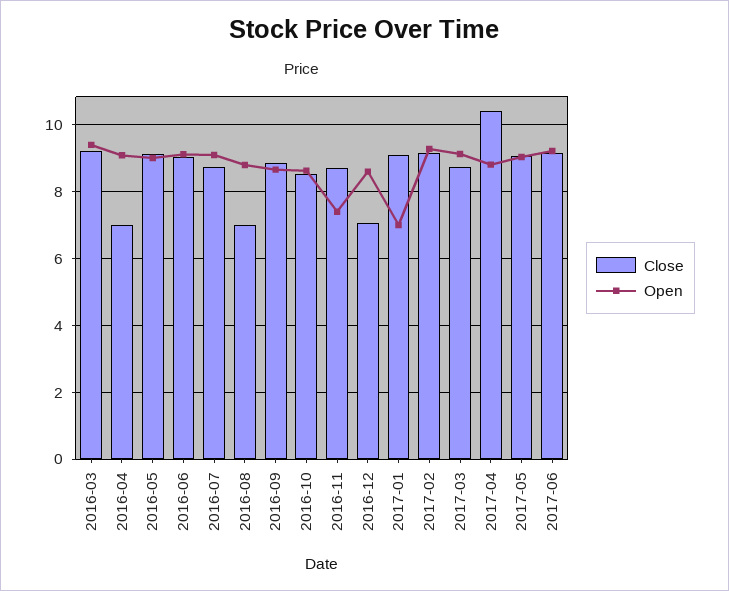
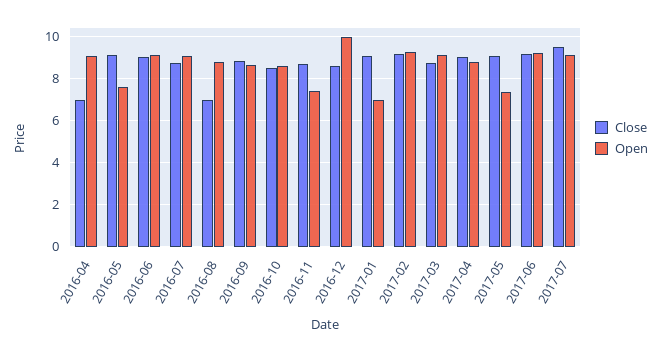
Close, 2016-03: 9.2 -> none
Open, 2016-03: 9.4 -> none
Open, 2016-05: 9 -> 7.5
Close, 2016-12: 7 -> 8.5
Open, 2016-12: 8.6 -> 10
Close, 2017-04: 10.4 -> 9
Open, 2017-05: 9 -> 7.5
Close, 2017-07: none -> 9.5
Open, 2017-07: none -> 9

